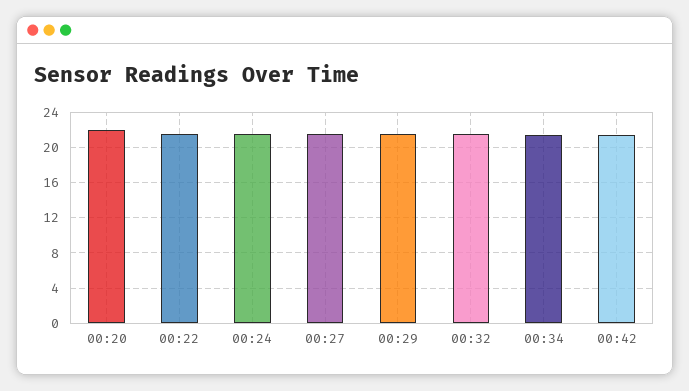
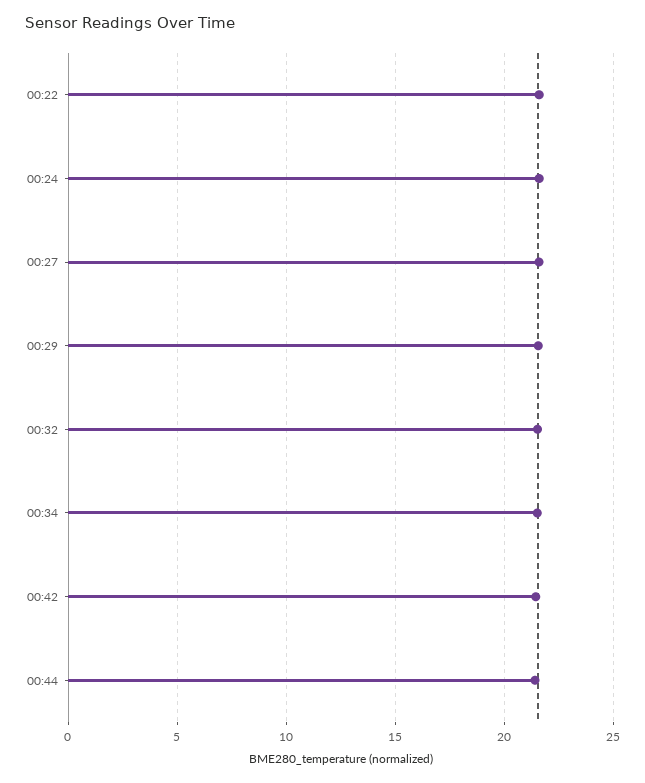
00:20: 22 -> none
00:44: none -> 21.5

